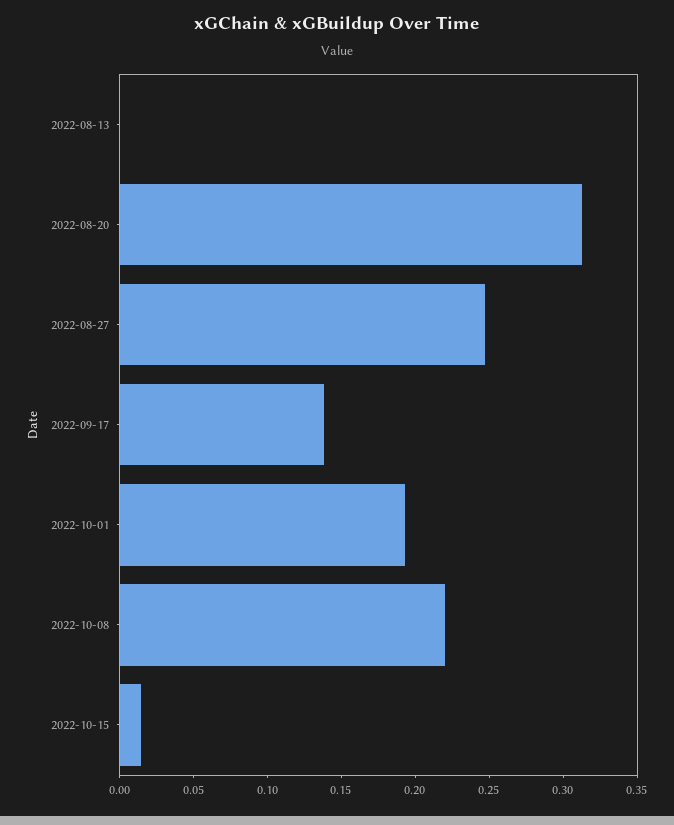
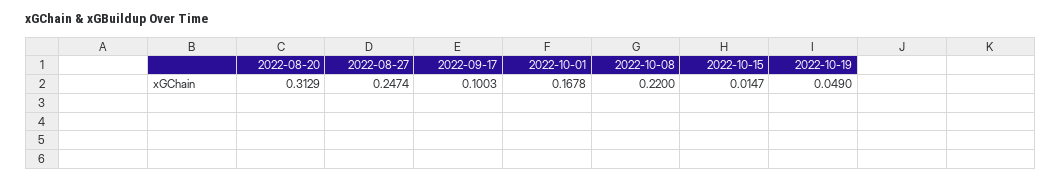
2022-08-13: 0 -> none
2022-09-17: 0.14 -> 0.1003
2022-10-01: 0.19 -> 0.1678
2022-10-19: none -> 0.049

